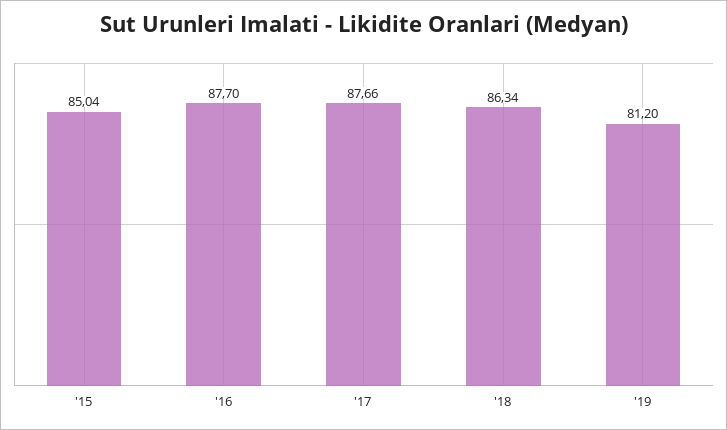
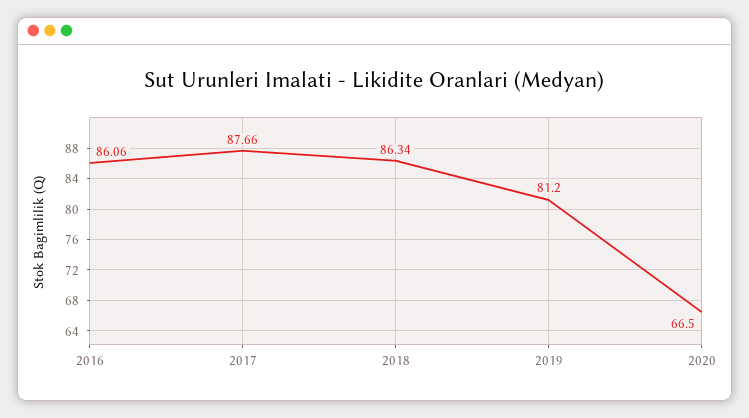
'15: 85.04 -> none
'16: 87.7 -> 86.06
2020: none -> 66.5

